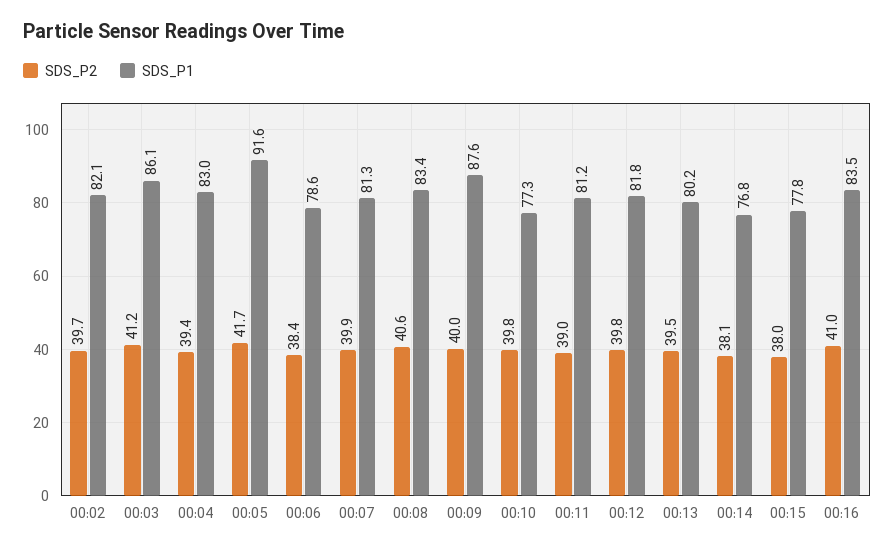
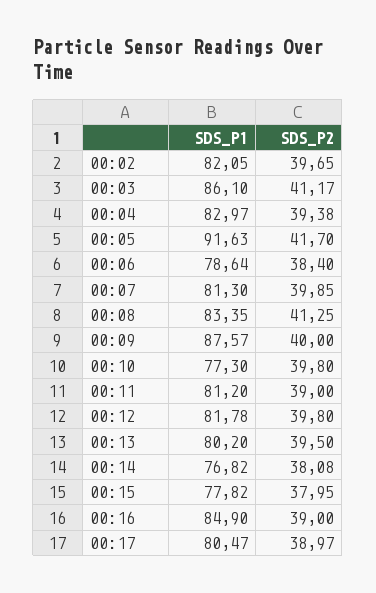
SDS_P2, 00:08: 40.6 -> 41.25
SDS_P2, 00:16: 41 -> 39
SDS_P1, 00:16: 83.5 -> 84.9
SDS_P1, 00:17: none -> 80.47
SDS_P2, 00:17: none -> 38.97

